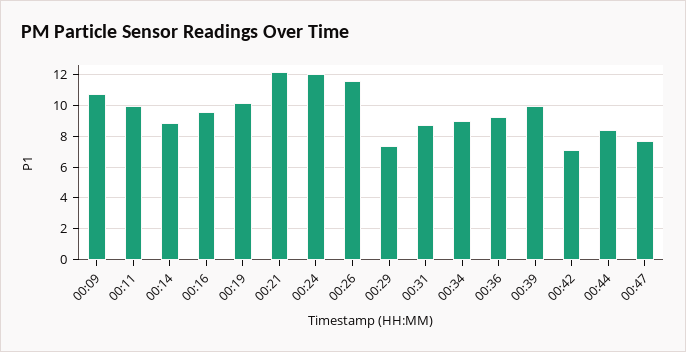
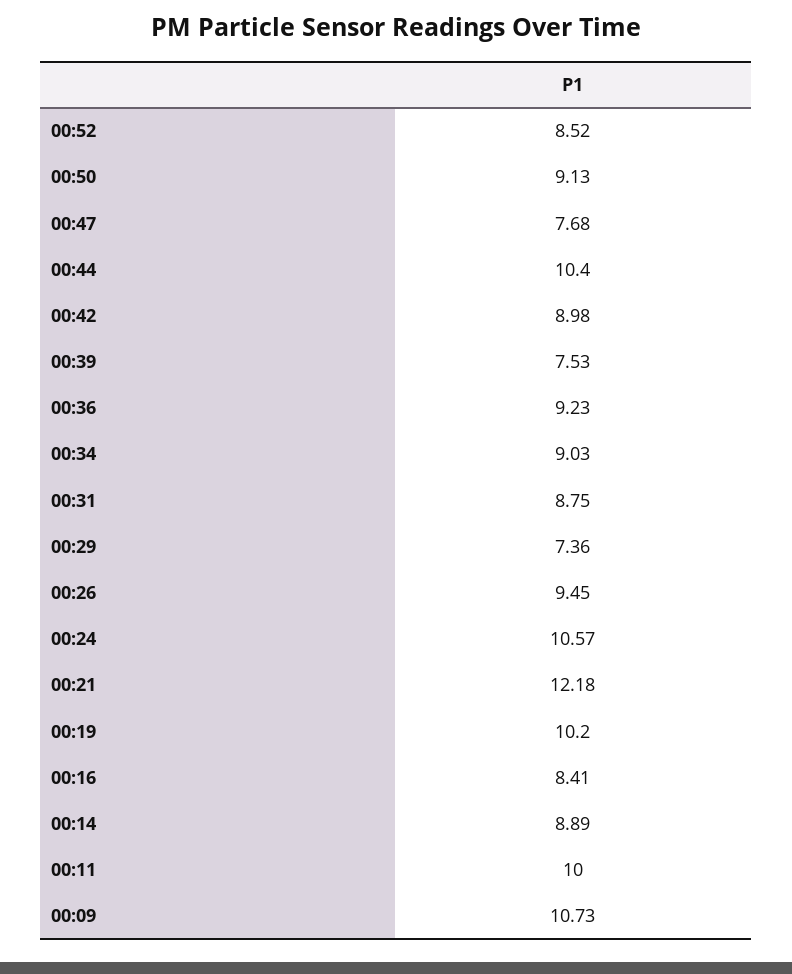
00:16: 9.5 -> 8.41
00:24: 12 -> 10.57
00:26: 11.5 -> 9.45
00:39: 10 -> 7.53
00:42: 7 -> 8.98
00:44: 8.5 -> 10.4
00:52: none -> 8.52
00:50: none -> 9.13

